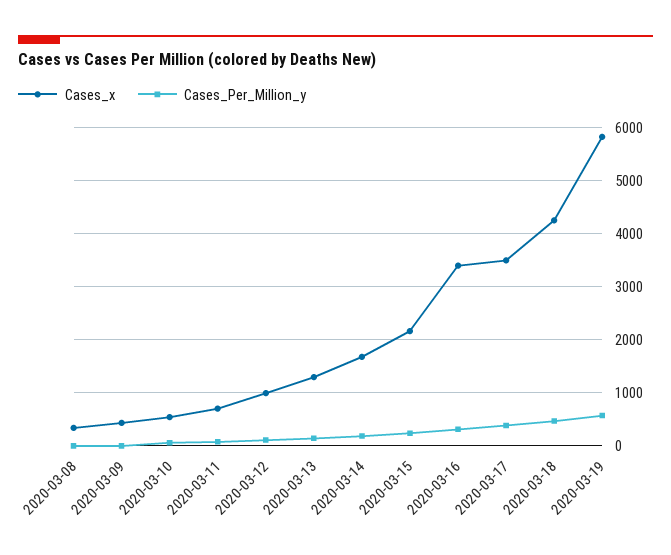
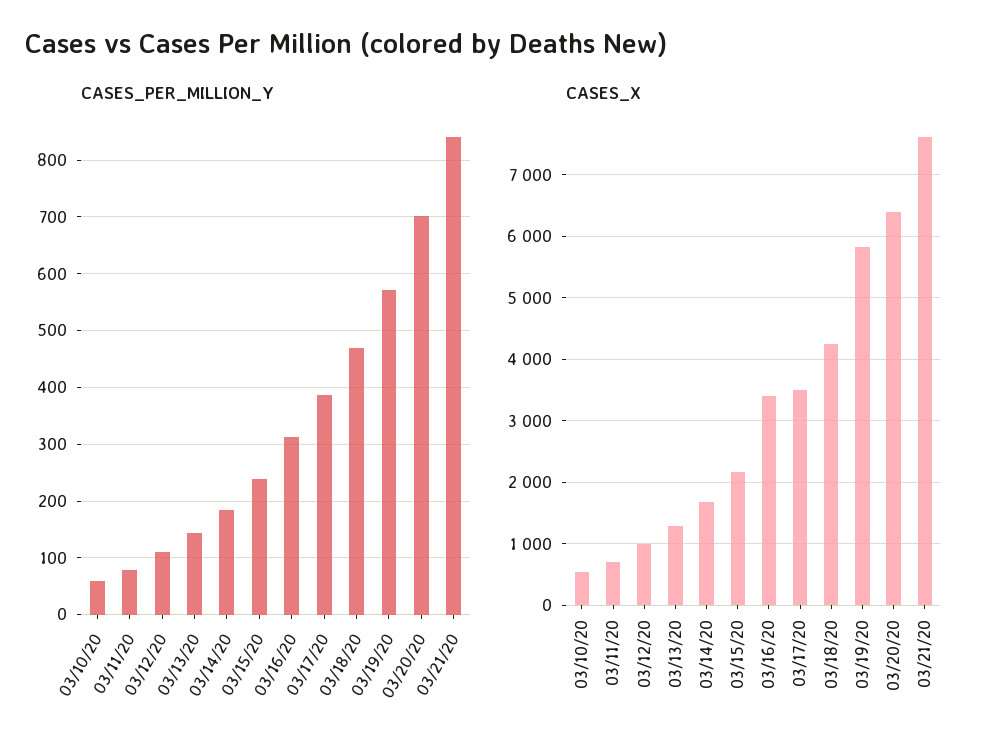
Cases_x, 2020-03-08: 400 -> none
Cases_Per_Million_y, 2020-03-08: 0 -> none
Cases_x, 2020-03-09: 400 -> none
Cases_Per_Million_y, 2020-03-09: 0 -> none
Cases_Per_Million_y, 03/20/20: none -> 700
Cases_Per_Million_y, 03/21/20: none -> 840
Cases_x, 03/20/20: none -> 6400
Cases_x, 03/21/20: none -> 7600

